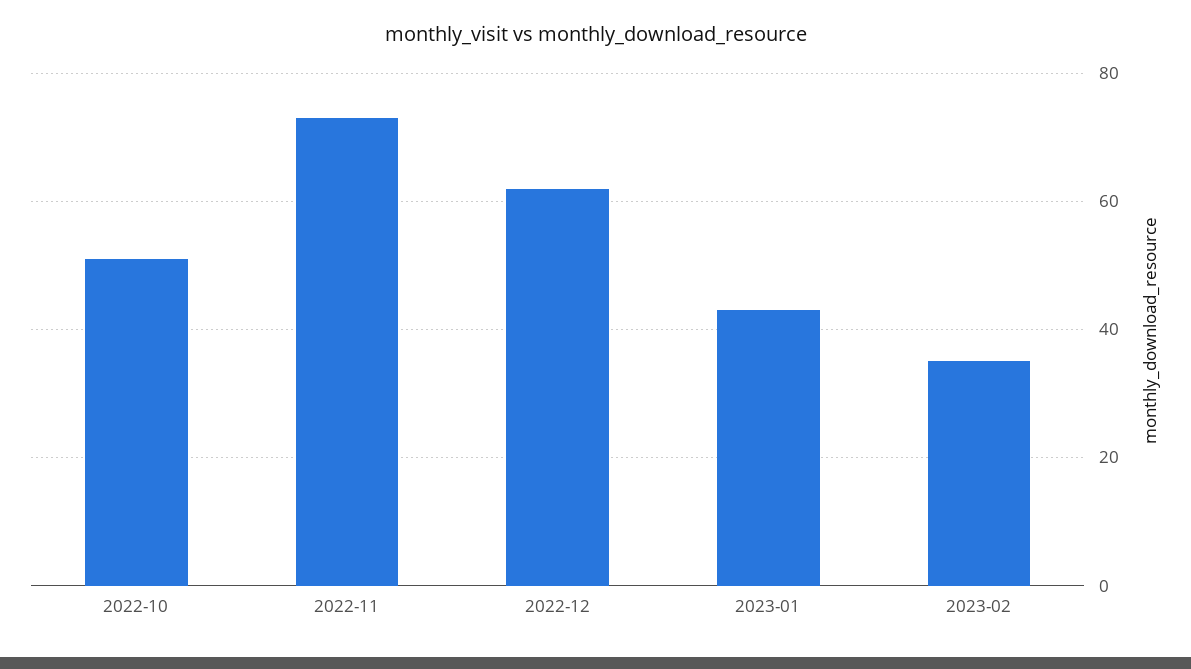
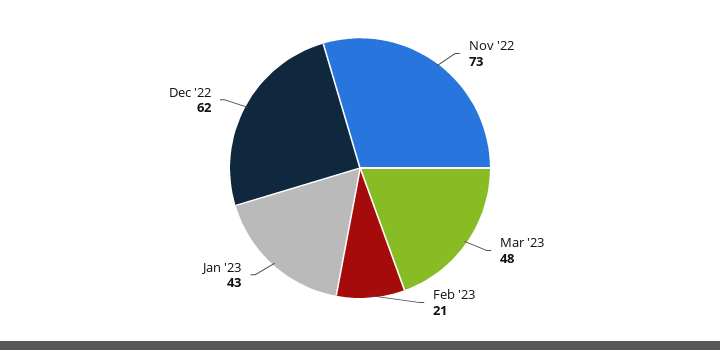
2022-10: 50 -> none
2023-02: 35 -> 21
Mar '23: none -> 48

